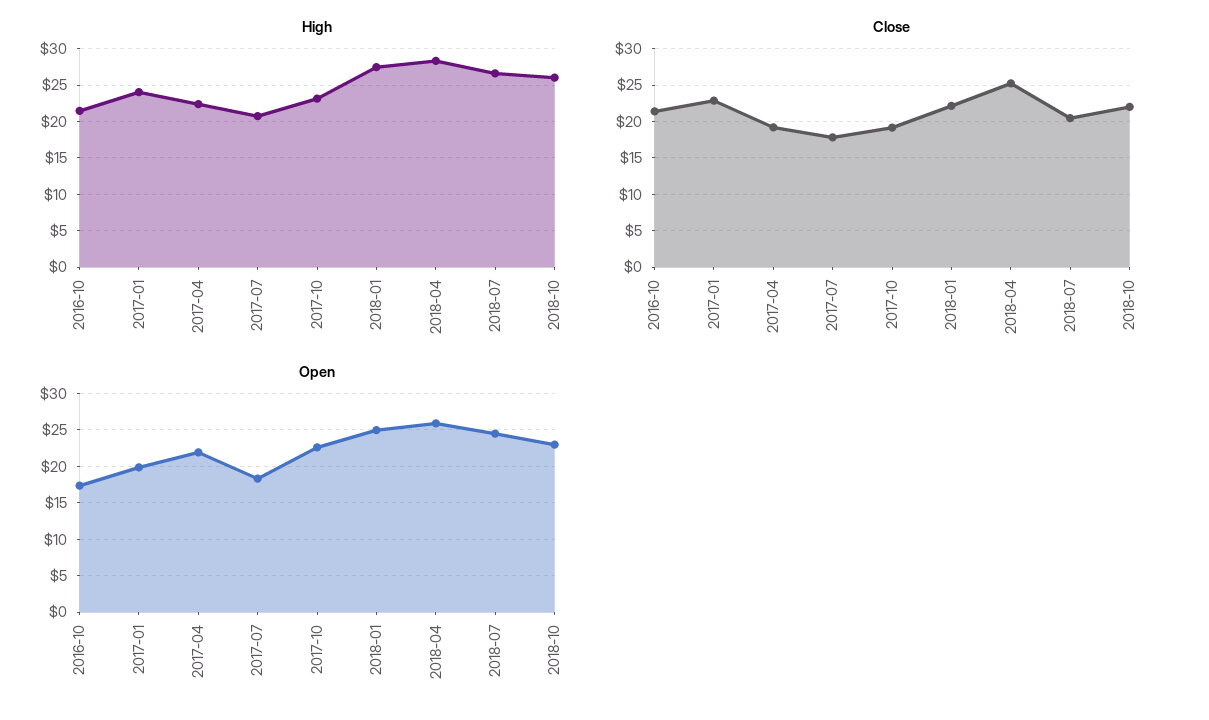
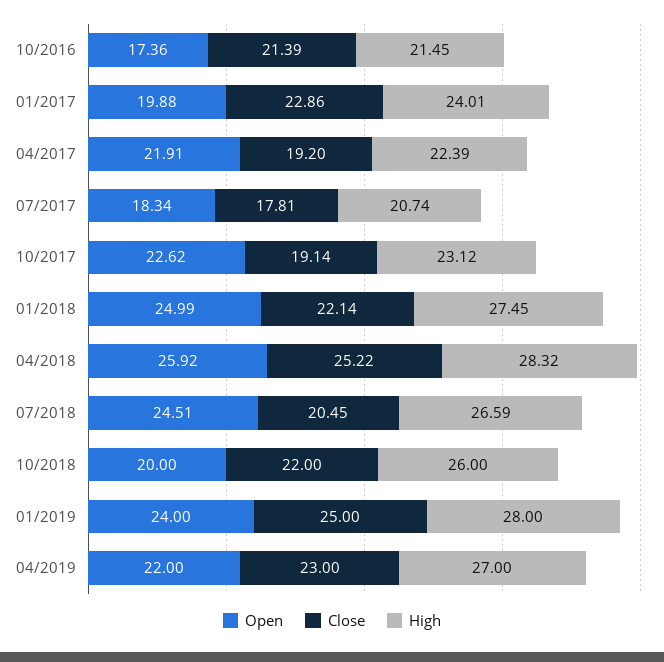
Open, 2018-10: 23 -> 20
Open, 01/2019: none -> 24
Close, 01/2019: none -> 25
High, 01/2019: none -> 28
Open, 04/2019: none -> 22
Close, 04/2019: none -> 23
High, 04/2019: none -> 27

